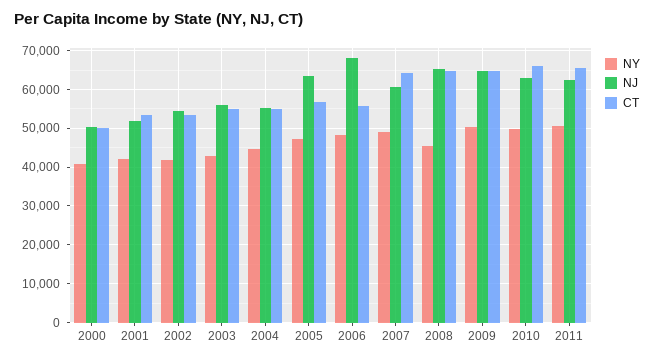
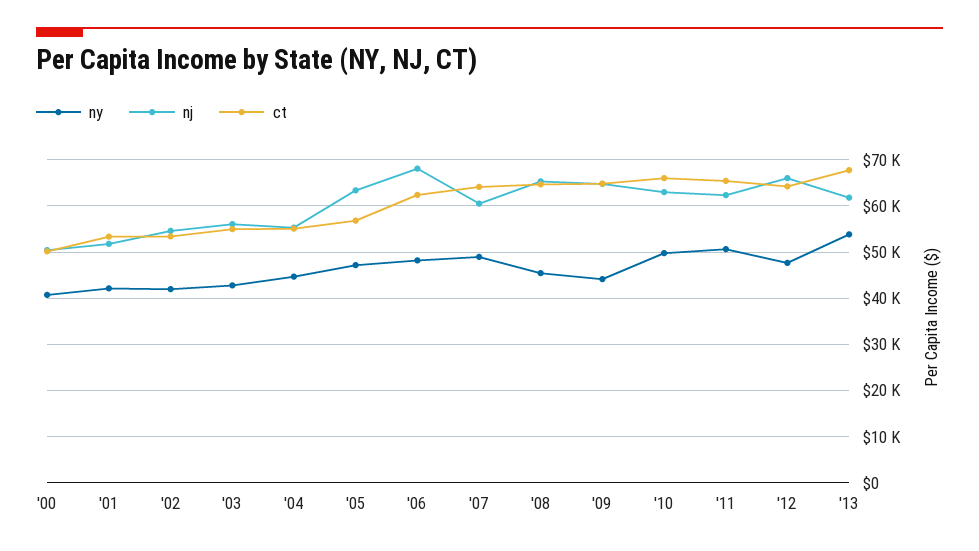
CT, 2006: 56000 -> 62000
NY, 2009: 50000 -> 44000
NY, '12: none -> 48000
NJ, '12: none -> 66000
CT, '12: none -> 64000
NY, '13: none -> 54000
NJ, '13: none -> 62000
CT, '13: none -> 68000

